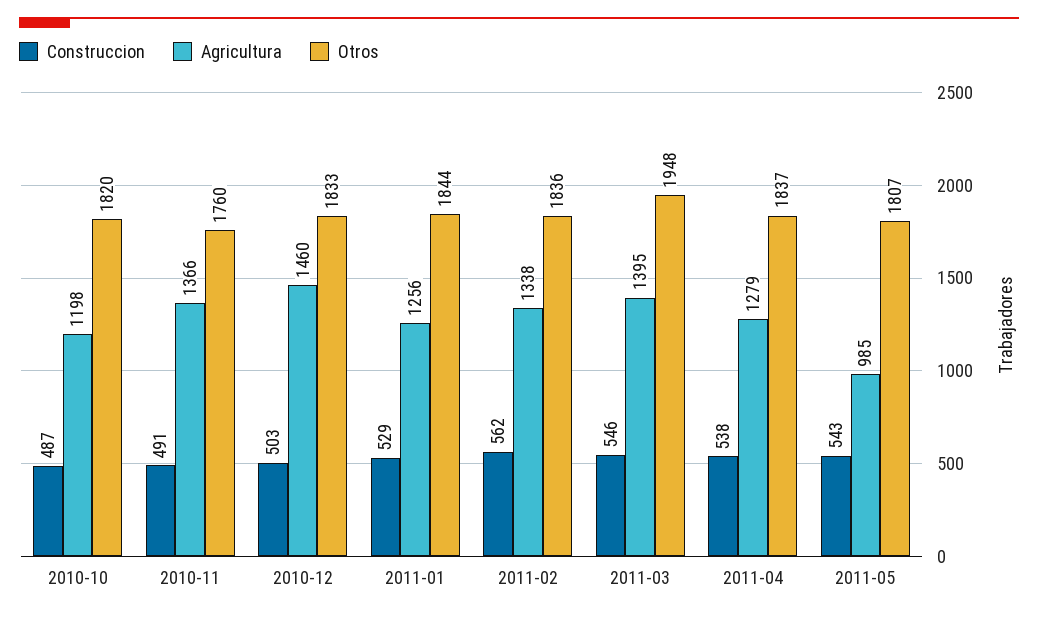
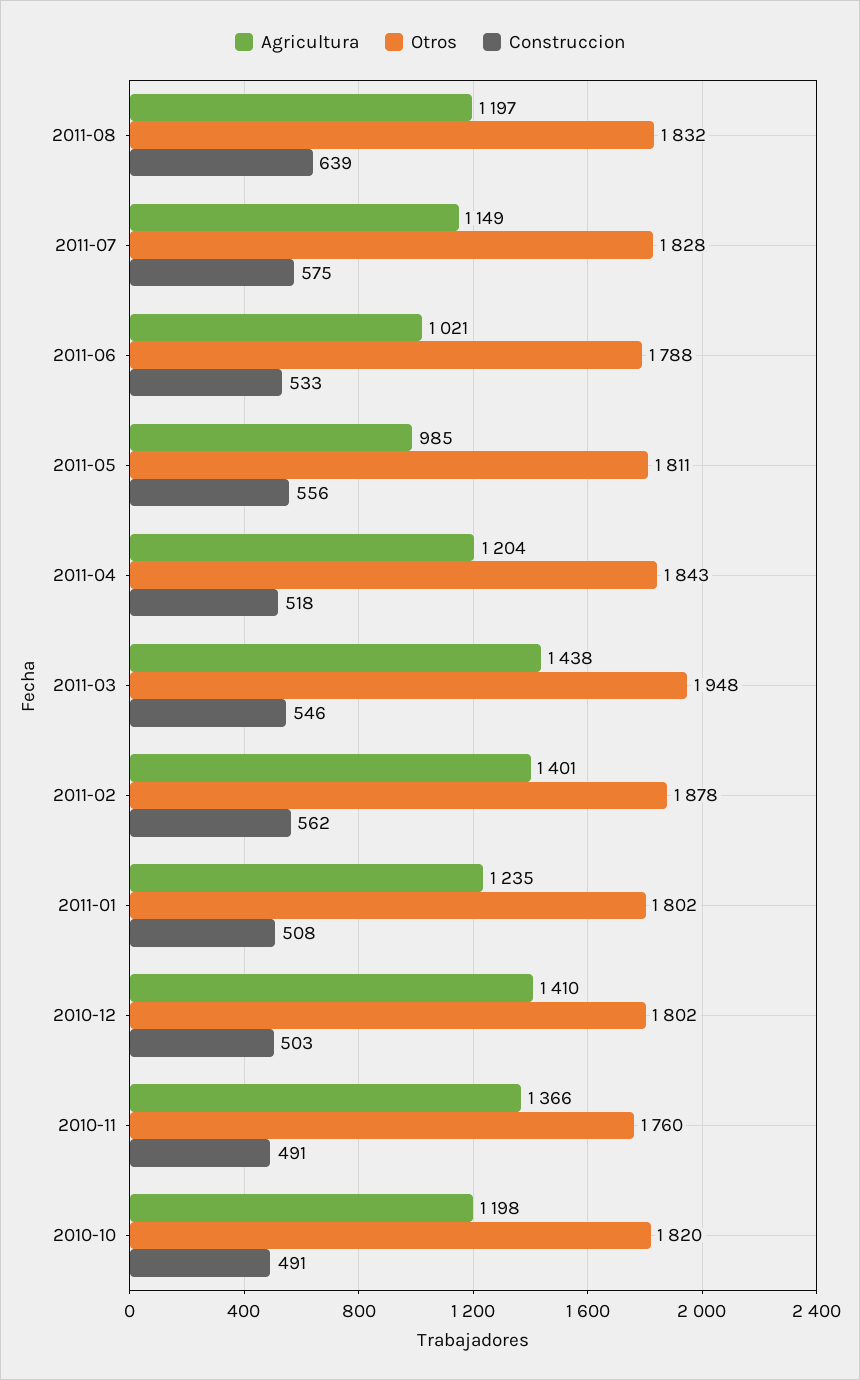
Construccion, 2010-10: 487 -> 491
Agricultura, 2010-12: 1460 -> 1410
Otros, 2010-12: 1833 -> 1802
Construccion, 2011-01: 529 -> 508
Agricultura, 2011-01: 1256 -> 1235
Otros, 2011-01: 1844 -> 1802
Agricultura, 2011-02: 1338 -> 1401
Otros, 2011-02: 1836 -> 1878
Agricultura, 2011-03: 1395 -> 1438
Construccion, 2011-04: 538 -> 518
Agricultura, 2011-04: 1279 -> 1204
Otros, 2011-04: 1837 -> 1843
Construccion, 2011-05: 543 -> 556
Otros, 2011-05: 1807 -> 1811
Agricultura, 2011-08: none -> 1197
Otros, 2011-08: none -> 1832
Construccion, 2011-08: none -> 639
Agricultura, 2011-07: none -> 1149
Otros, 2011-07: none -> 1828
Construccion, 2011-07: none -> 575
Agricultura, 2011-06: none -> 1021
Otros, 2011-06: none -> 1788
Construccion, 2011-06: none -> 533

